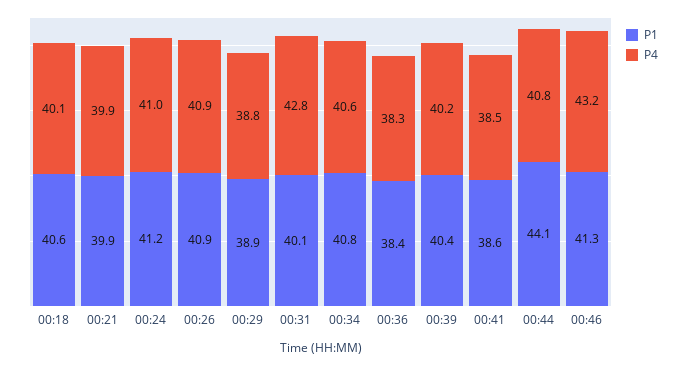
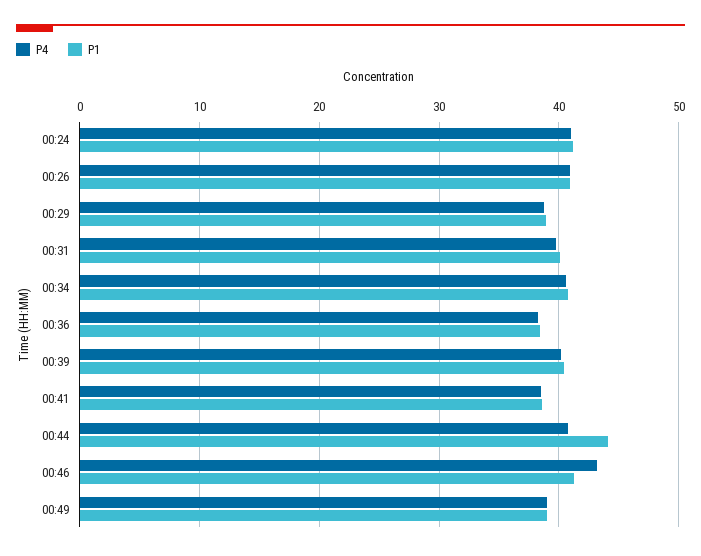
P1, 00:18: 40.6 -> none
P4, 00:18: 40.1 -> none
P1, 00:21: 39.9 -> none
P4, 00:21: 39.9 -> none
P4, 00:31: 42.8 -> 40
P4, 00:49: none -> 39
P1, 00:49: none -> 39

